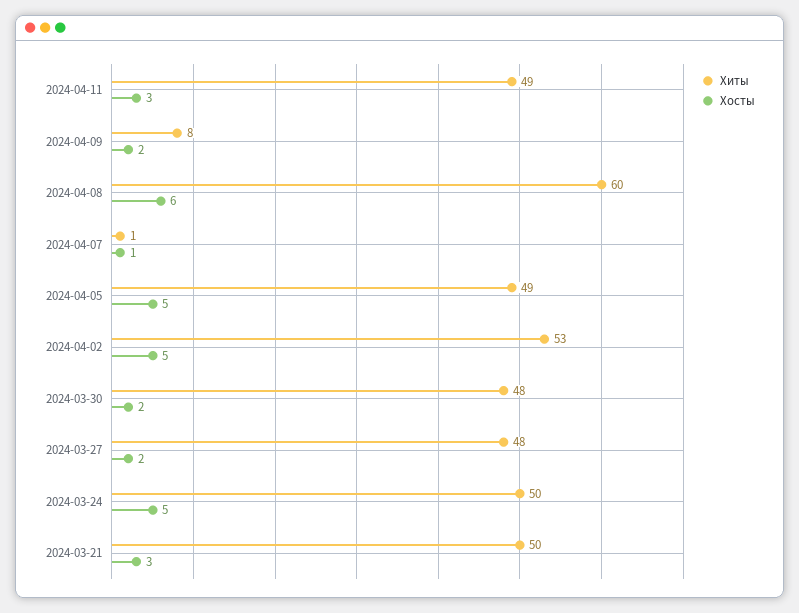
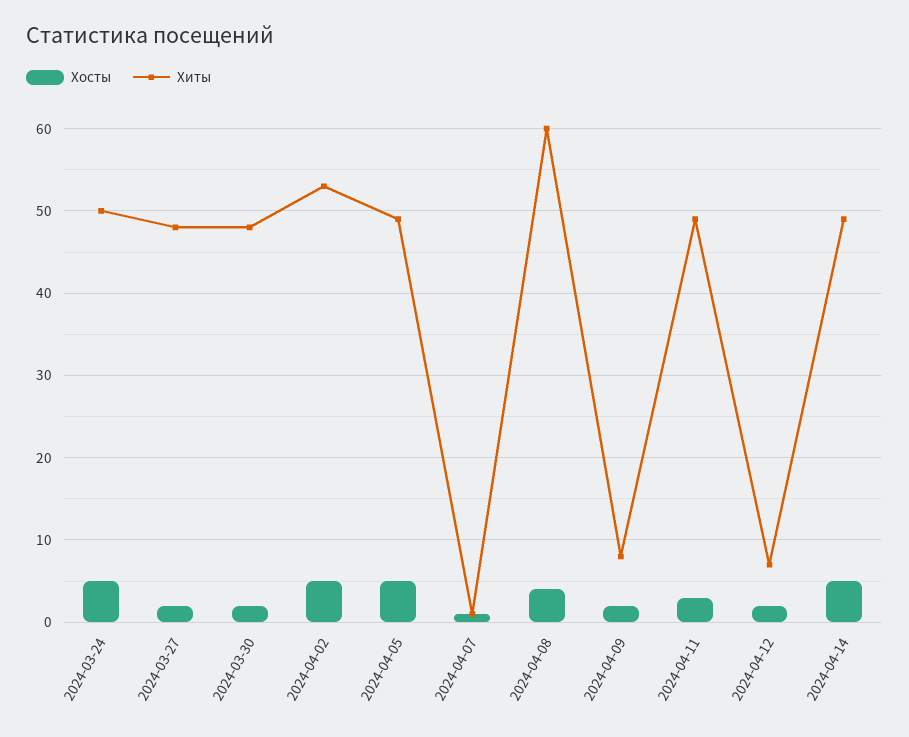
Хосты, 2024-04-08: 6 -> 4
Хиты, 2024-03-21: 50 -> none
Хосты, 2024-03-21: 3 -> none
Хосты, 2024-04-12: none -> 2
Хиты, 2024-04-12: none -> 7
Хосты, 2024-04-14: none -> 5
Хиты, 2024-04-14: none -> 49

